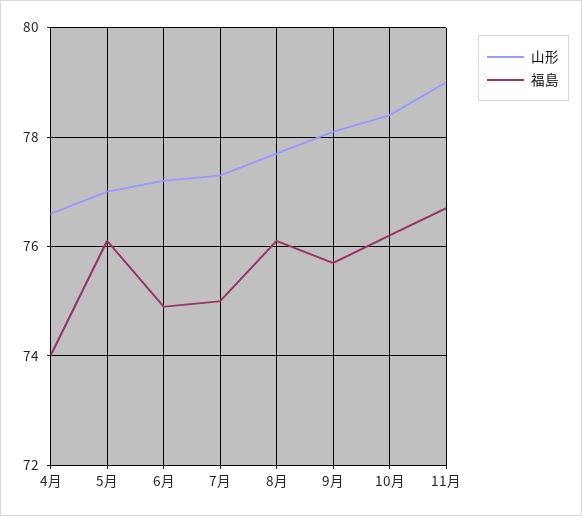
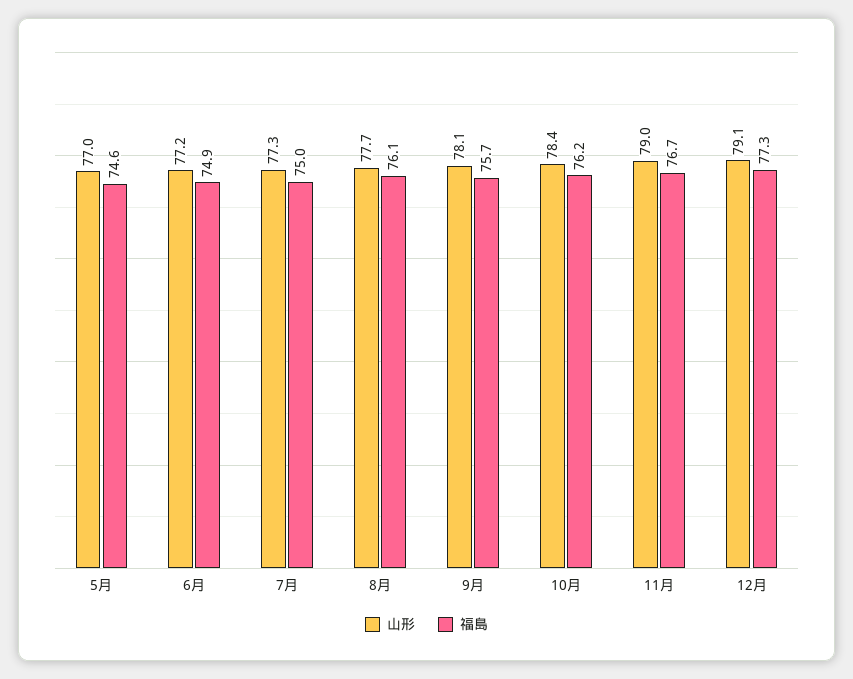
山形, 4月: 76.5 -> none
福島, 4月: 74 -> none
福島, 5月: 76 -> 74.6
山形, 12月: none -> 79.1
福島, 12月: none -> 77.3

